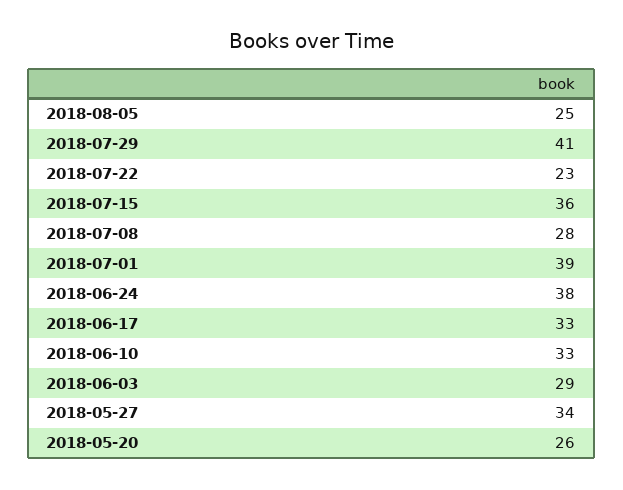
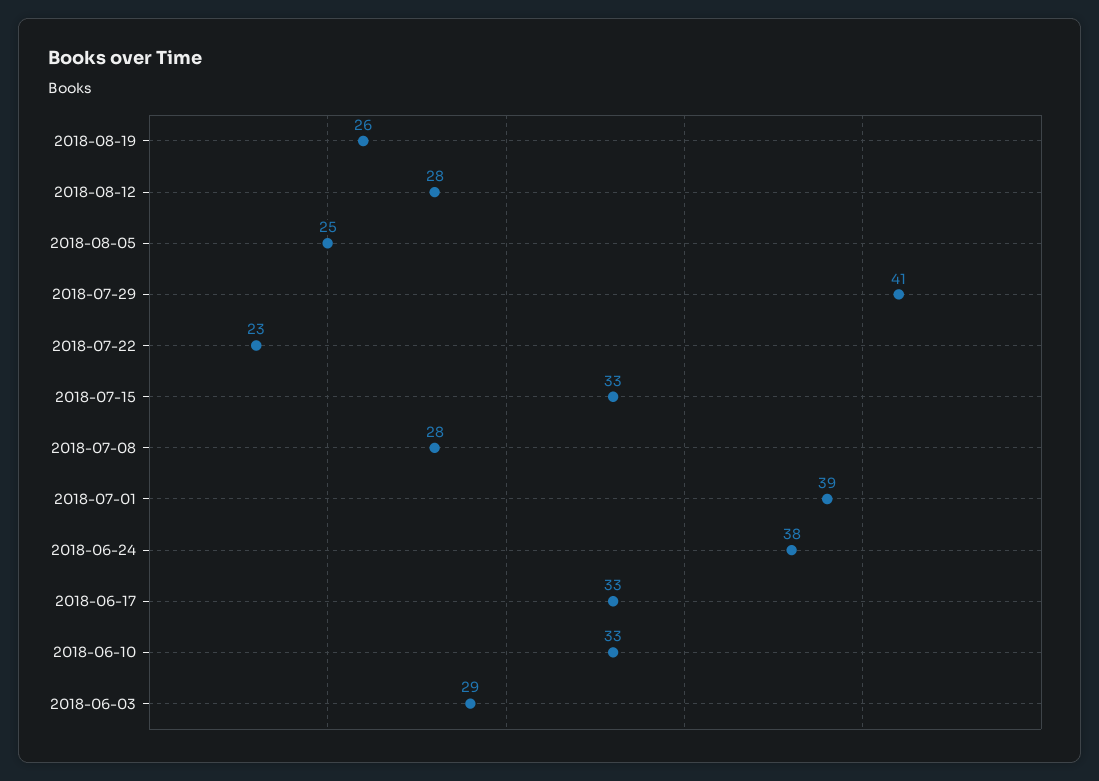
2018-07-15: 36 -> 33
2018-05-27: 34 -> none
2018-05-20: 26 -> none
2018-08-19: none -> 26
2018-08-12: none -> 28

